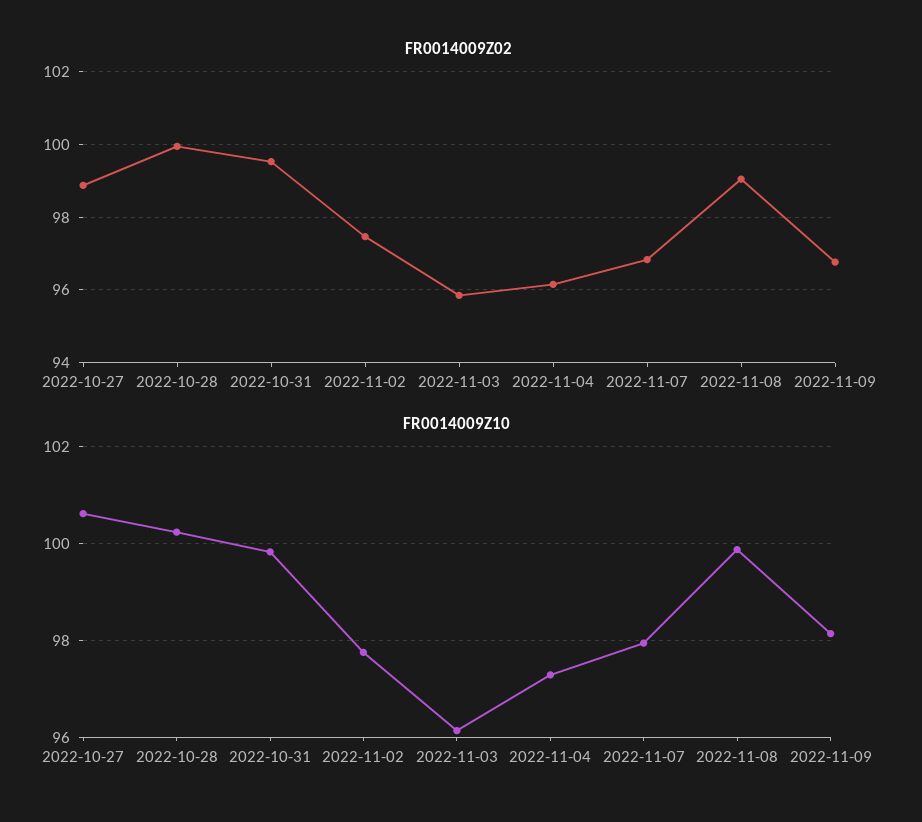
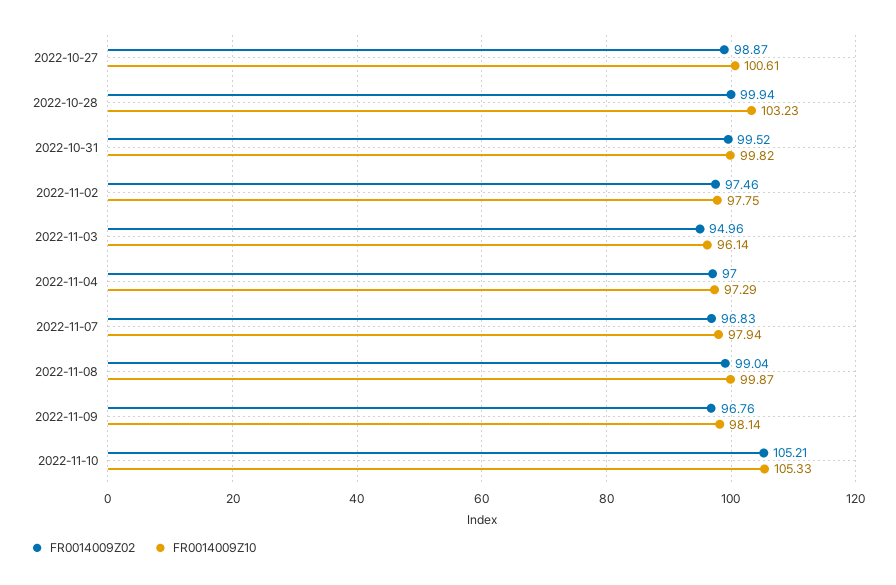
FR0014009Z02, 2022-11-03: 95.8 -> 94.96
FR0014009Z02, 2022-11-04: 96.2 -> 97
FR0014009Z10, 2022-10-28: 100.2 -> 103.23
FR0014009Z02, 2022-11-10: none -> 105.21
FR0014009Z10, 2022-11-10: none -> 105.33

